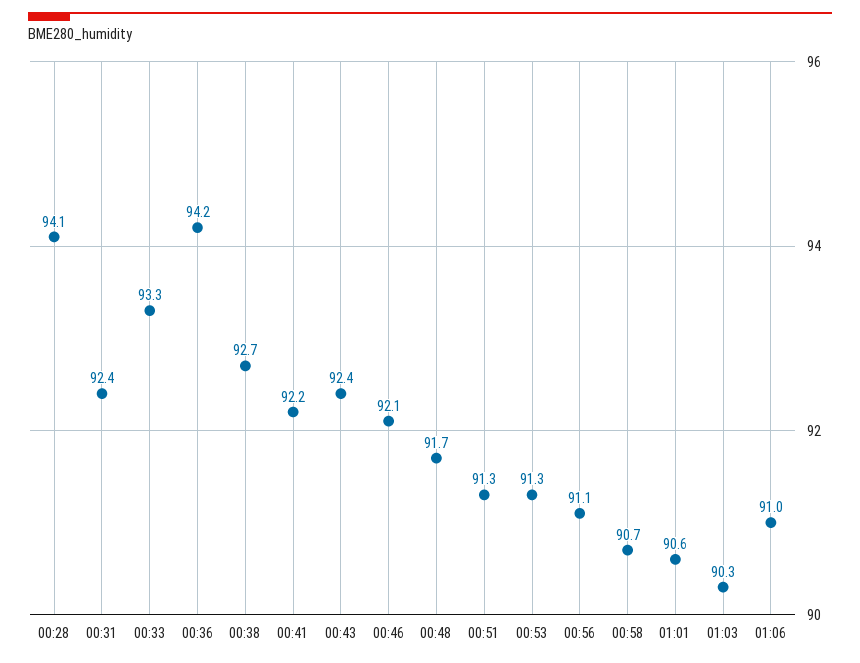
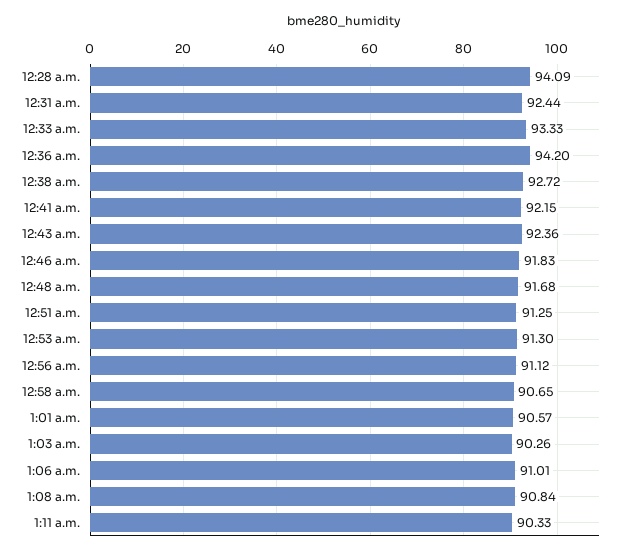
00:46: 92.1 -> 91.83
1:08 a.m.: none -> 90.84
1:11 a.m.: none -> 90.33

